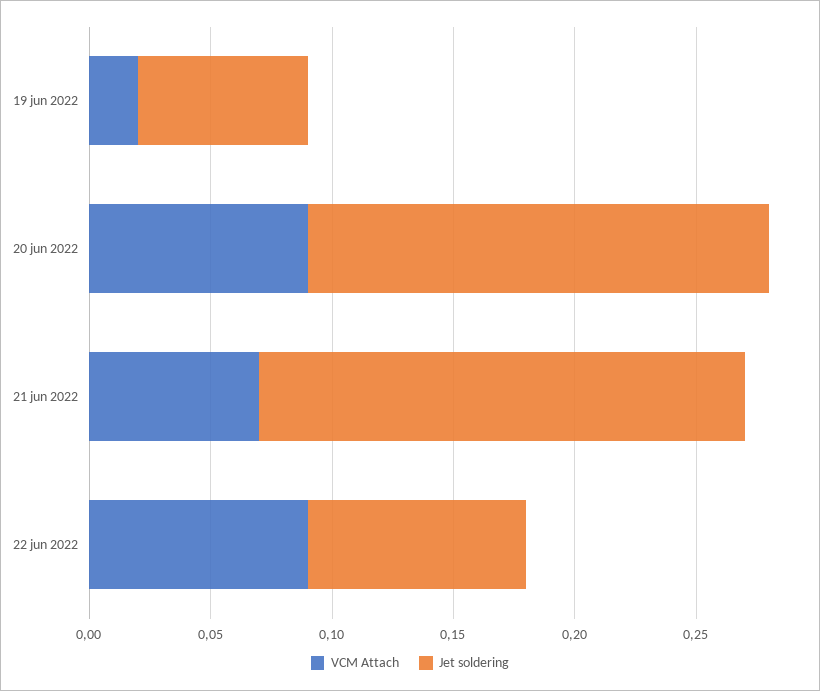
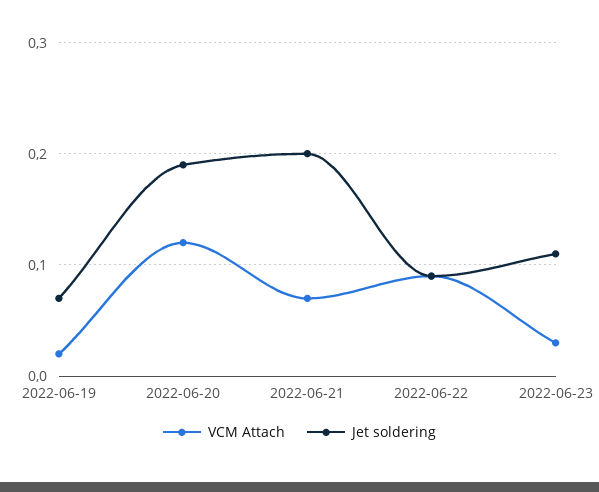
VCM Attach, 20 jun 2022: 0.09 -> 0.12
VCM Attach, 2022-06-23: none -> 0.03
Jet soldering, 2022-06-23: none -> 0.11

